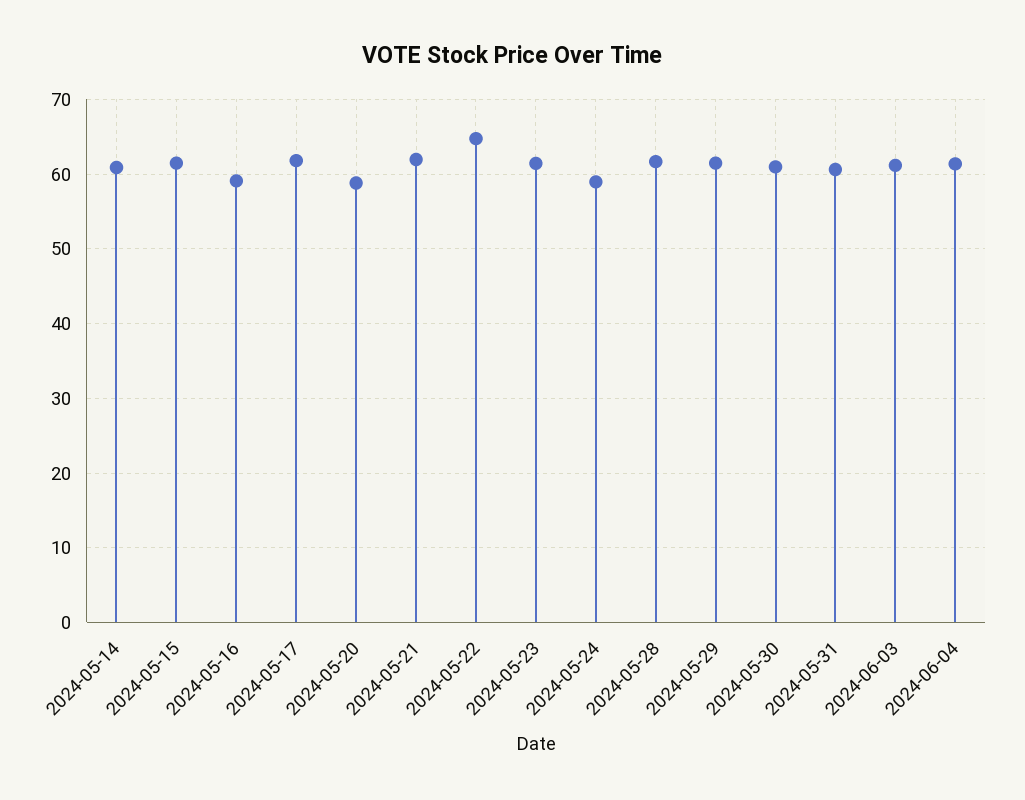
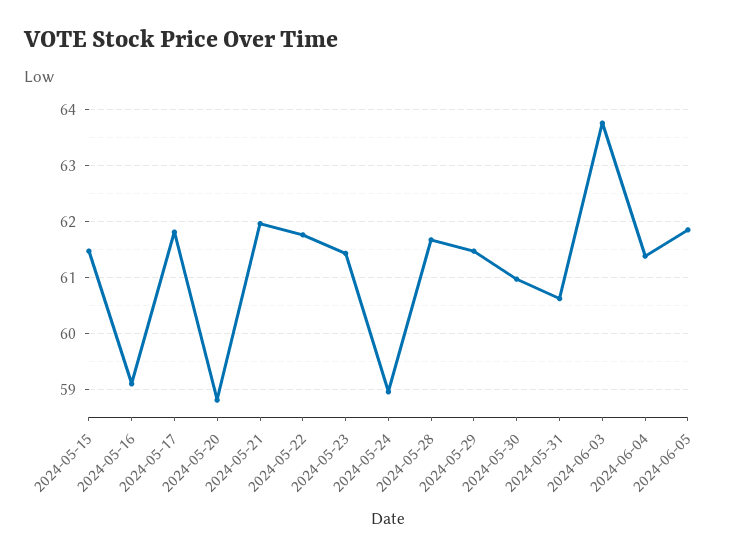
2024-05-14: 61 -> none
2024-05-22: 65 -> 61.8
2024-06-03: 61 -> 63.8
2024-06-05: none -> 61.8

